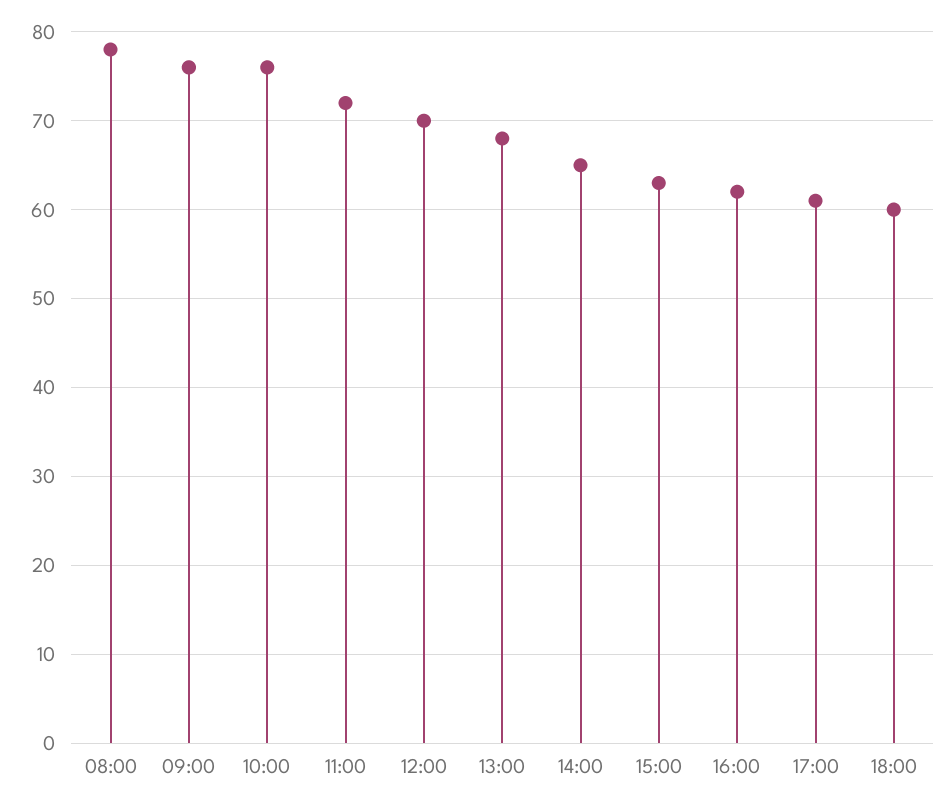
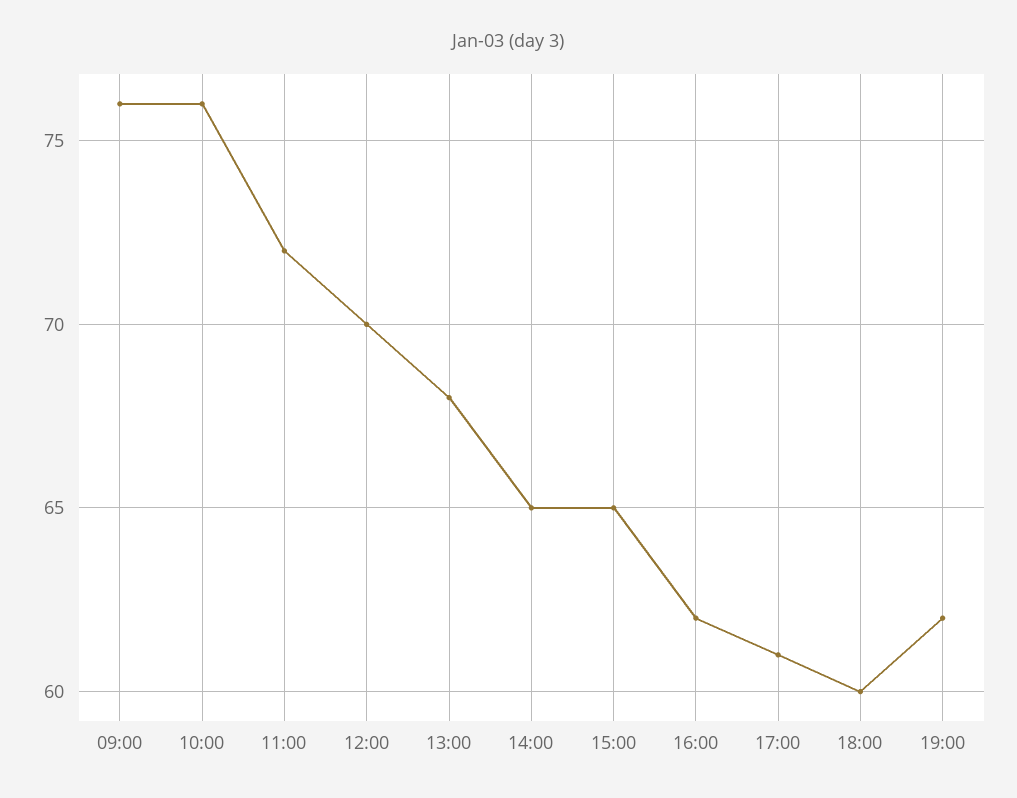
08:00: 78 -> none
15:00: 63 -> 65
19:00: none -> 62

